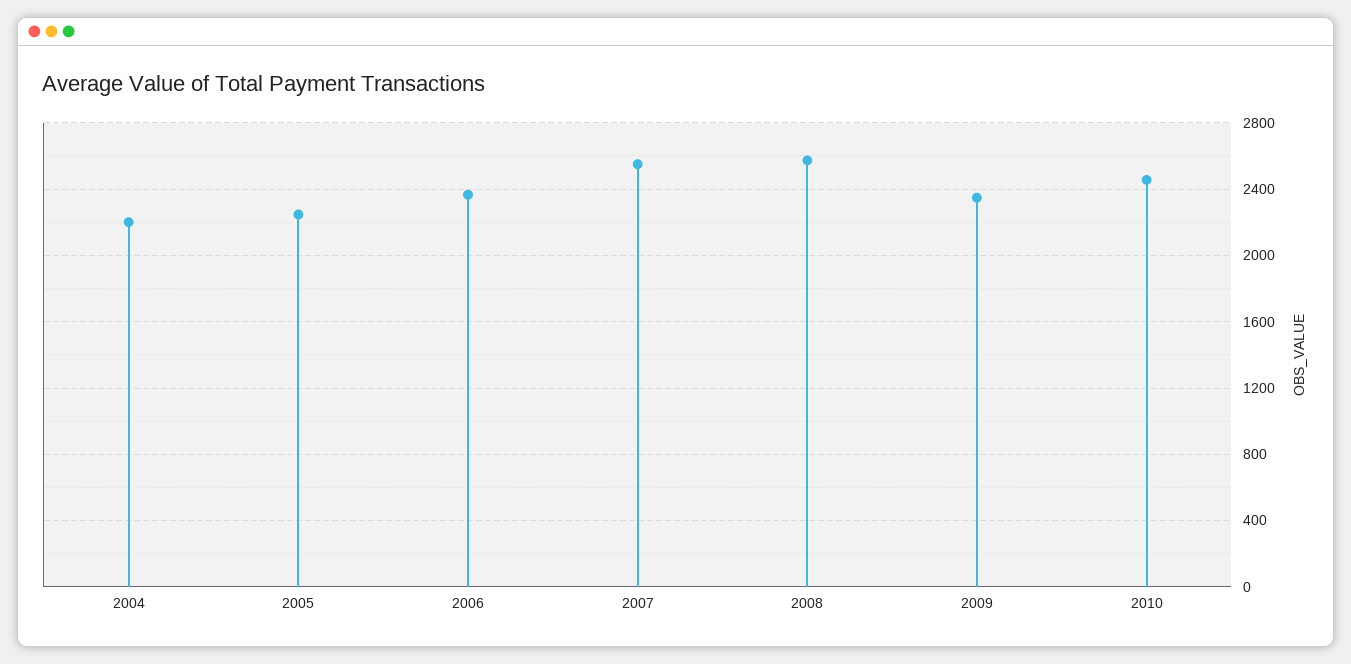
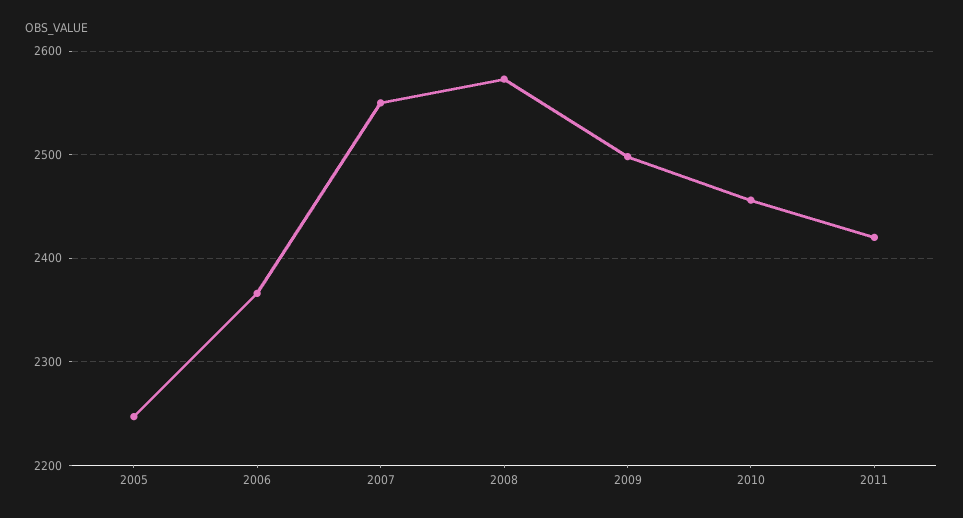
2004: 2200 -> none
2009: 2350 -> 2500
2011: none -> 2420

